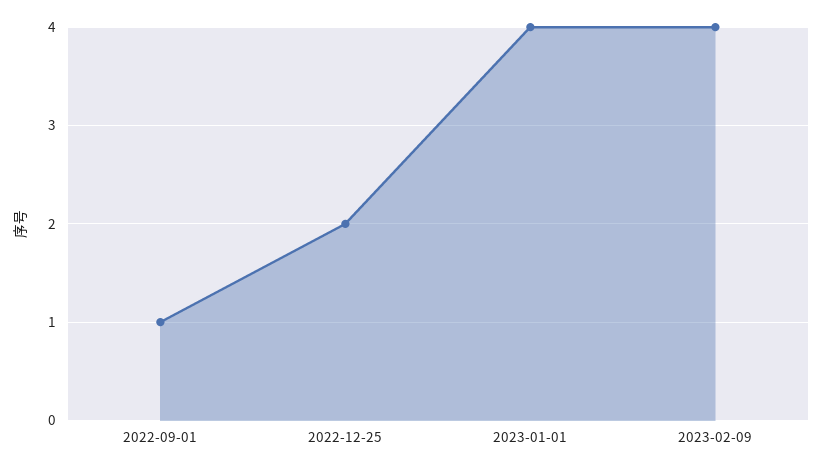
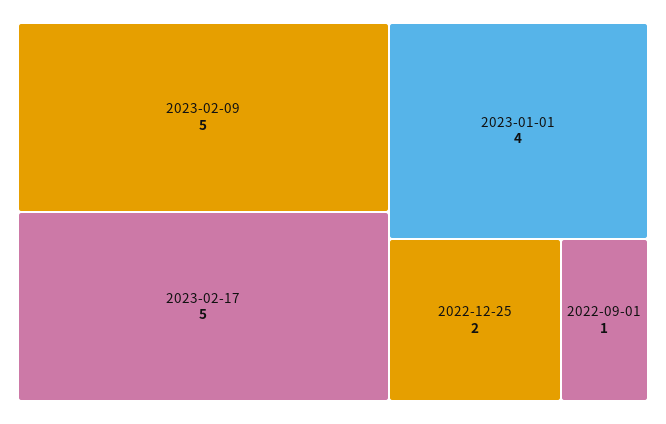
2023-02-09: 4 -> 5
2023-02-17: none -> 5

